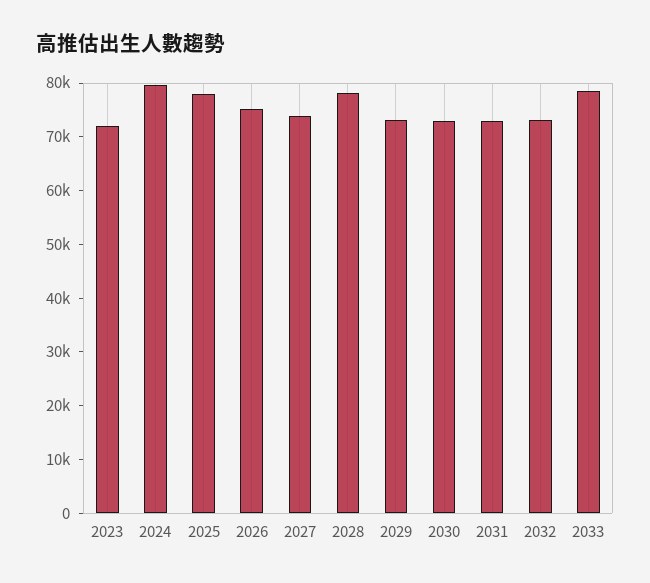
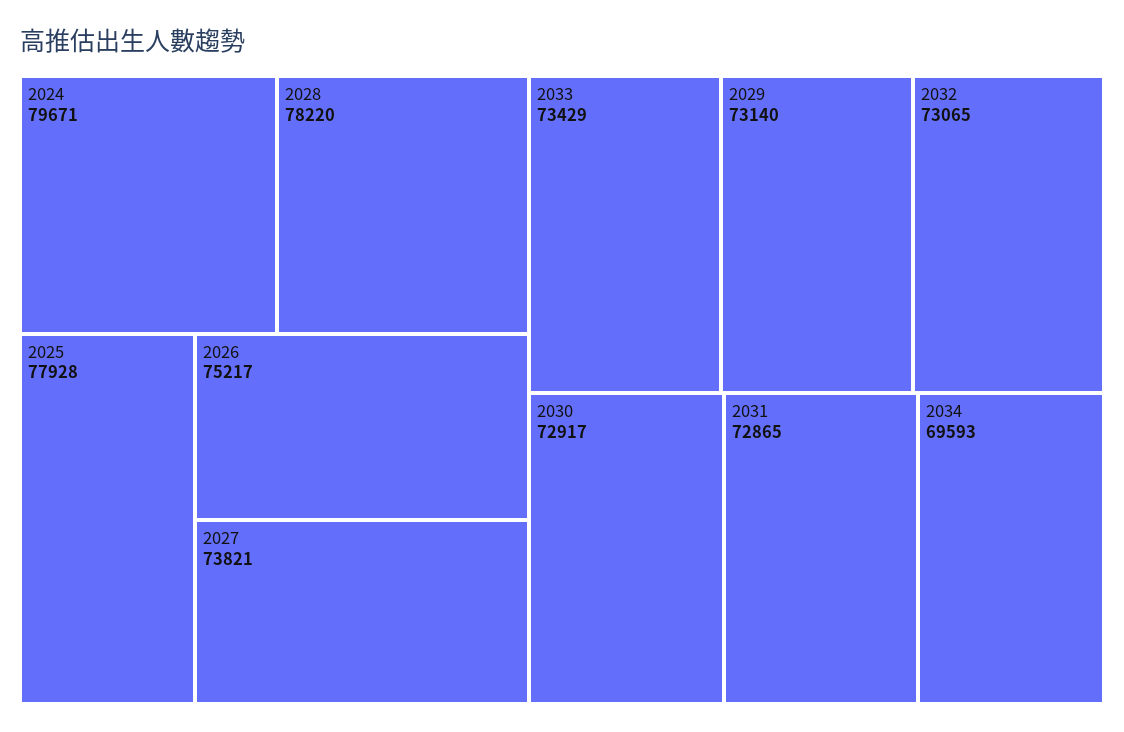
2023: 72000 -> none
2033: 78000 -> 73429
2034: none -> 69593

